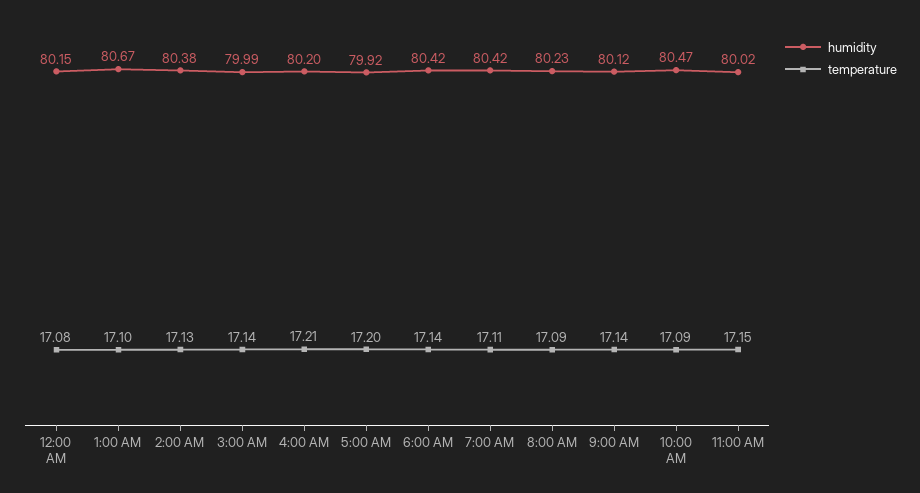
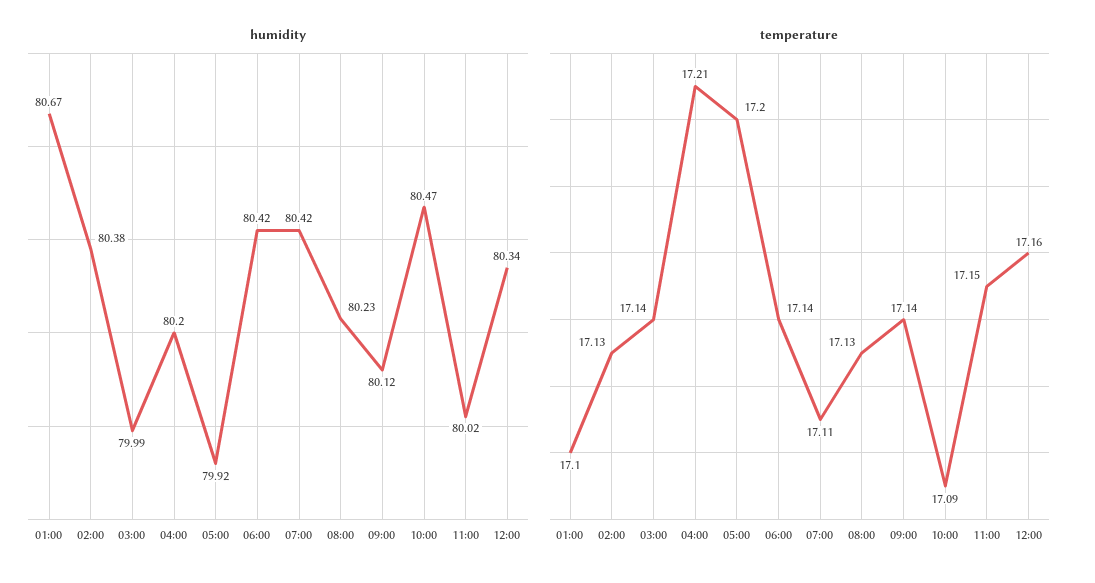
humidity, 12:00 AM: 80.15 -> none
temperature, 12:00 AM: 17.08 -> none
temperature, 8:00 AM: 17.09 -> 17.13
humidity, 12:00: none -> 80.34
temperature, 12:00: none -> 17.16

